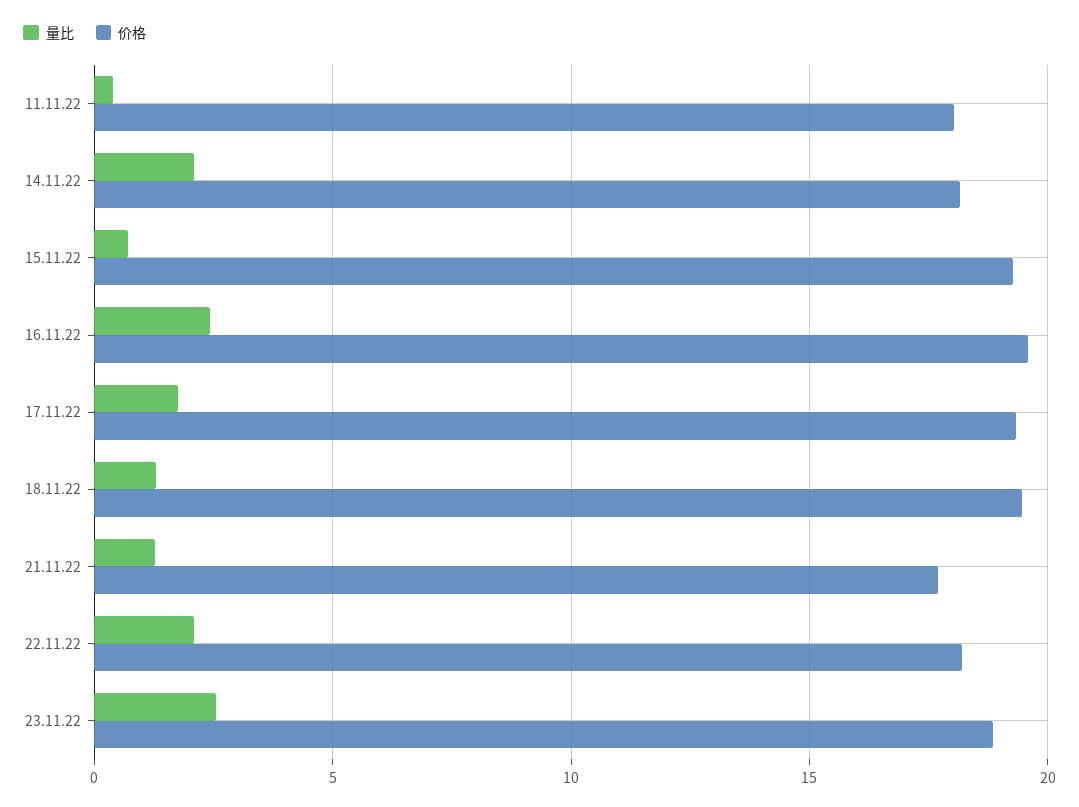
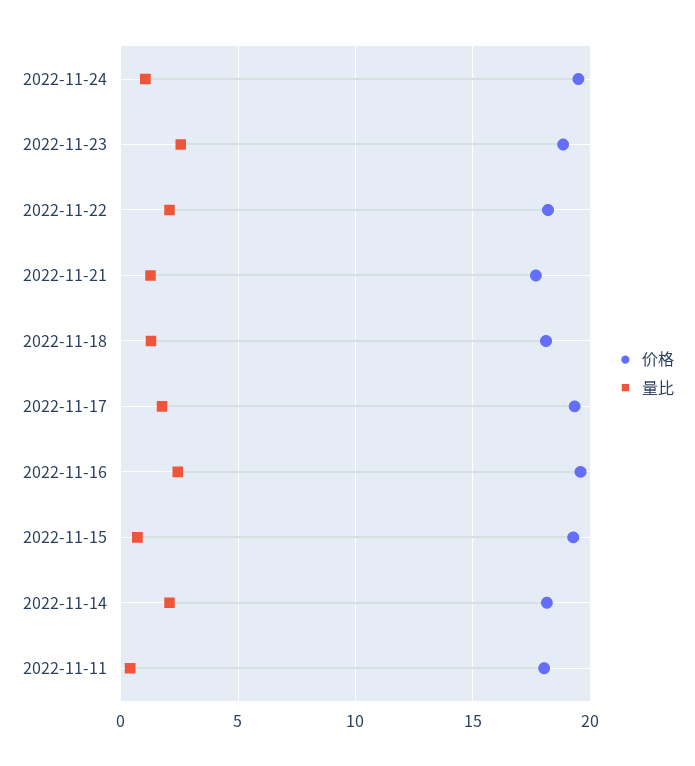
价格, 18.11.22: 19.5 -> 18
价格, 2022-11-24: none -> 19.5
量比, 2022-11-24: none -> 1

